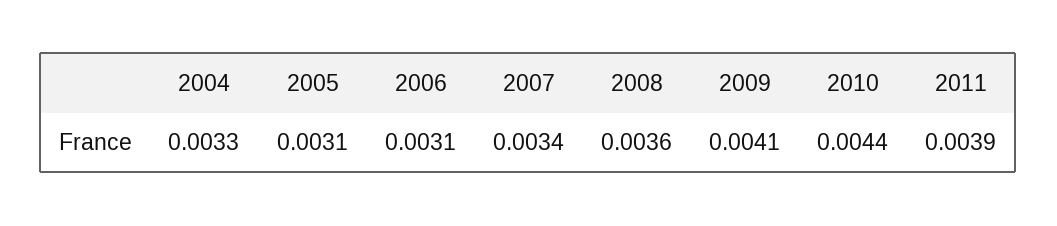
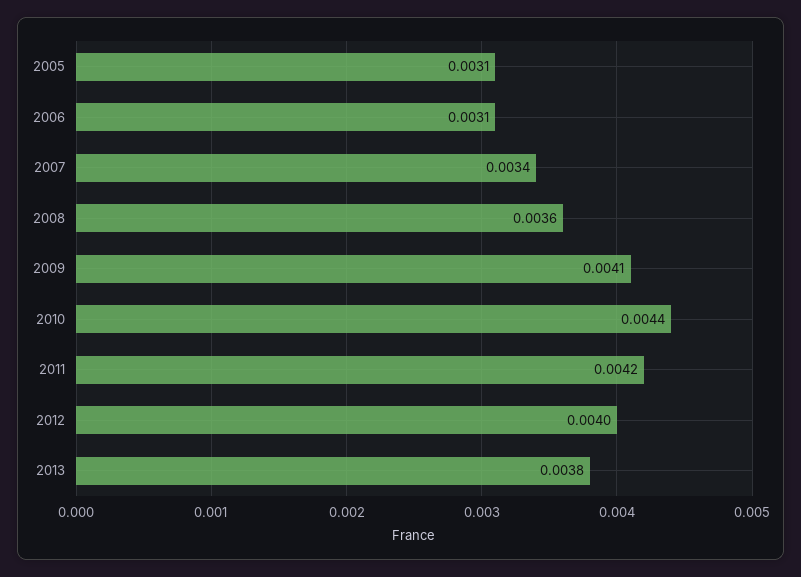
2004: 0.0033 -> none
2011: 0.0039 -> 0.0042
2012: none -> 0.004
2013: none -> 0.0038

